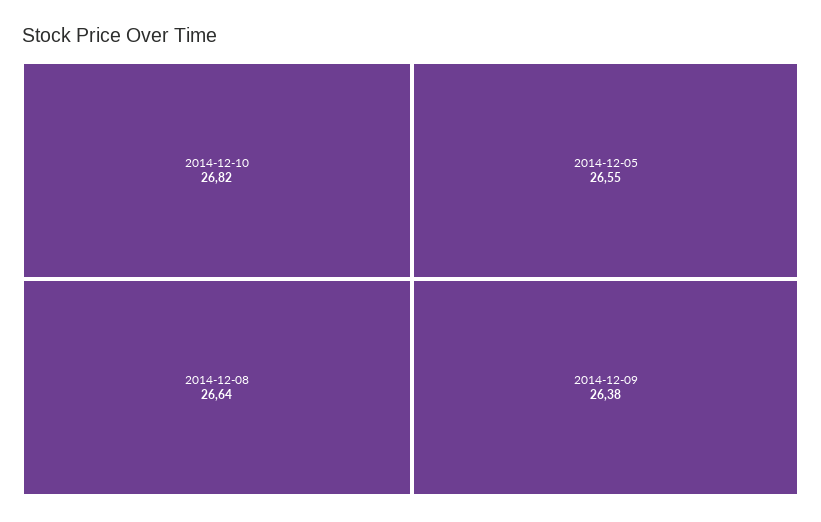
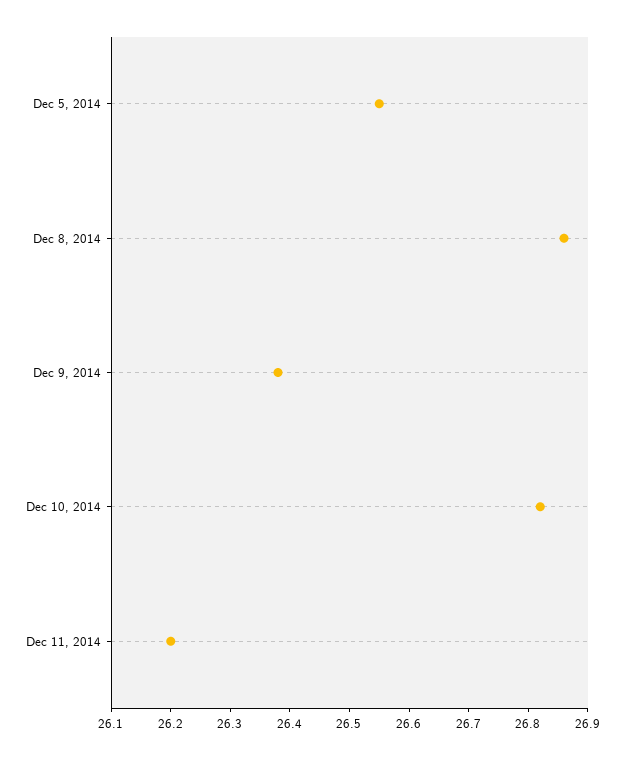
2014-12-08: 26.64 -> 26.85
Dec 11, 2014: none -> 26.2

